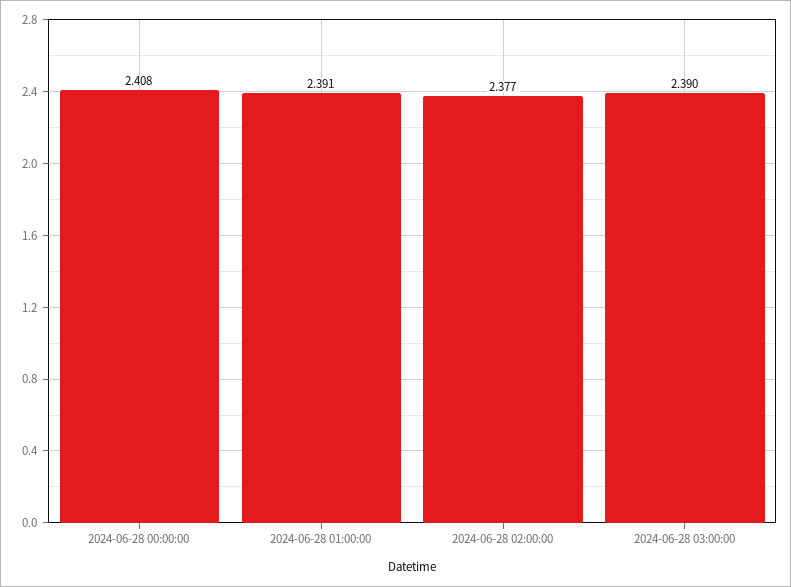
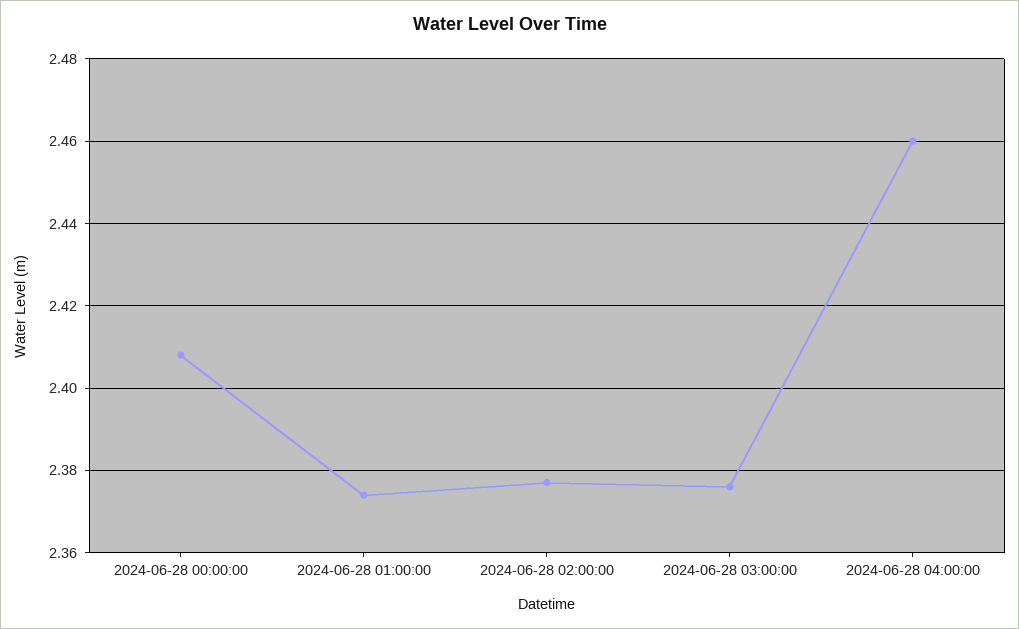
2024-06-28 01:00:00: 2.391 -> 2.375
2024-06-28 03:00:00: 2.39 -> 2.375
2024-06-28 04:00:00: none -> 2.46

